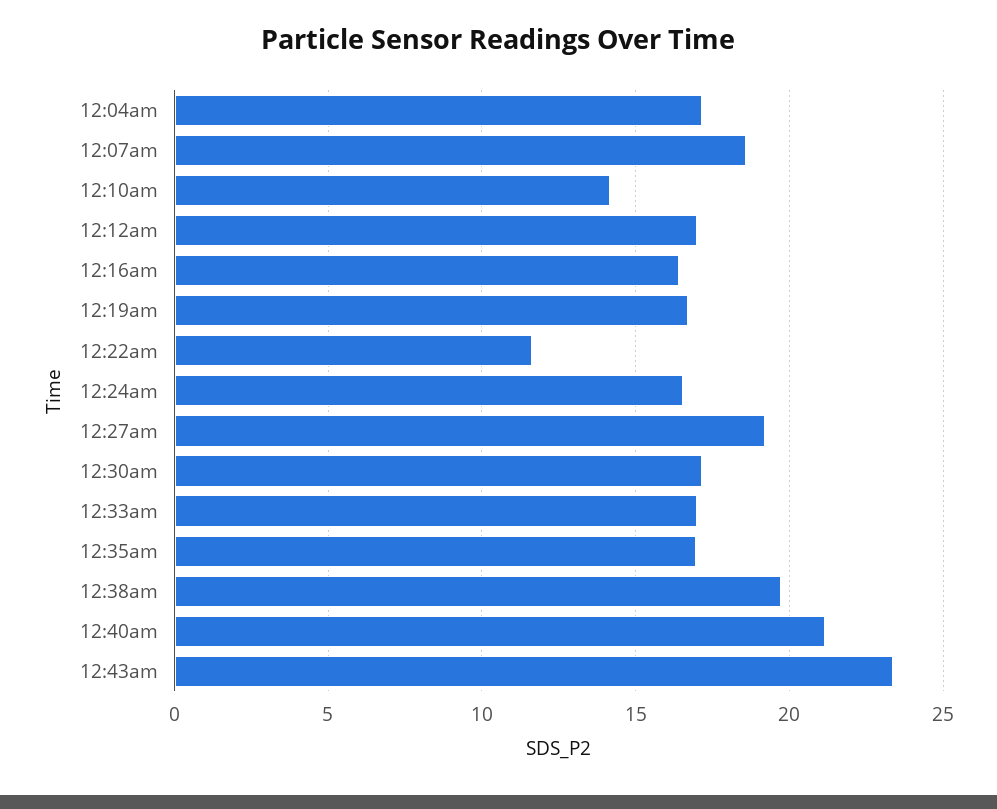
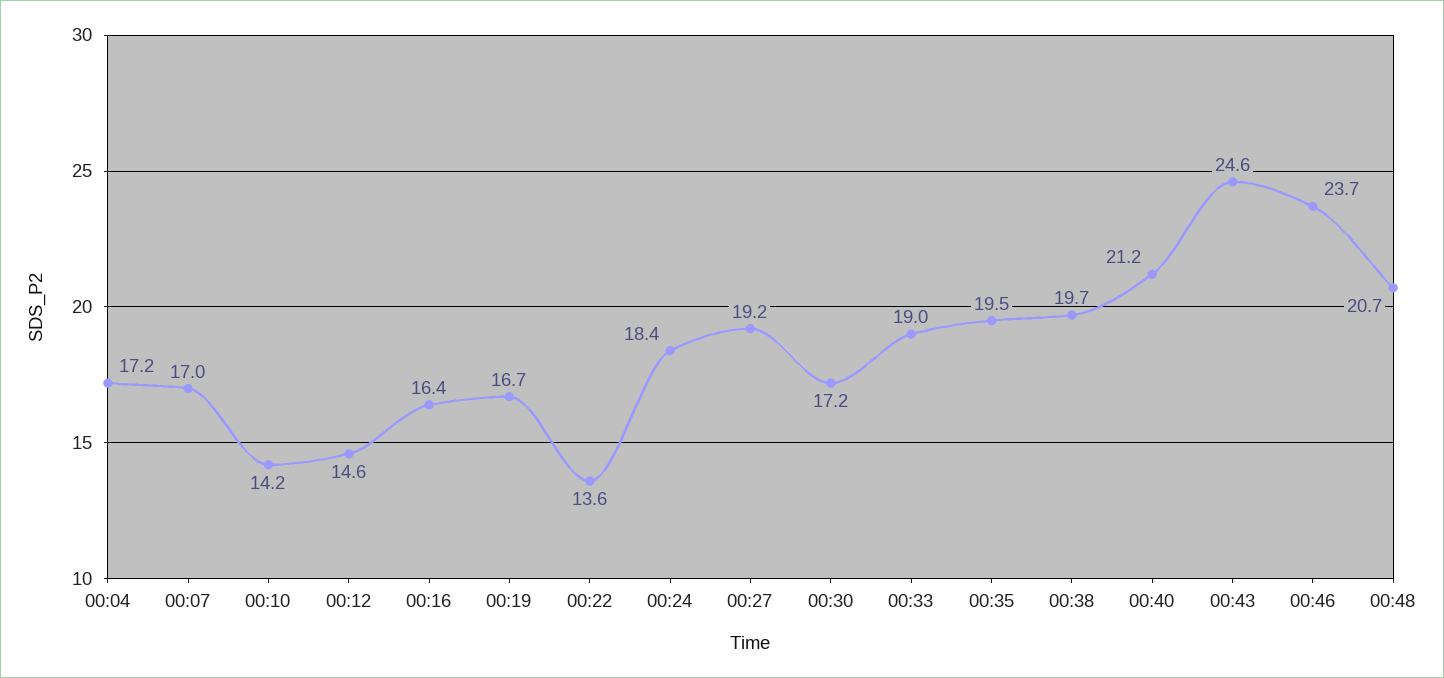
12:07am: 18.5 -> 17
12:12am: 17 -> 14.6
12:22am: 11.5 -> 13.6
12:24am: 16.5 -> 18.4
12:33am: 17 -> 19
12:35am: 17 -> 19.5
12:43am: 23.5 -> 24.6
00:46: none -> 23.7
00:48: none -> 20.7

